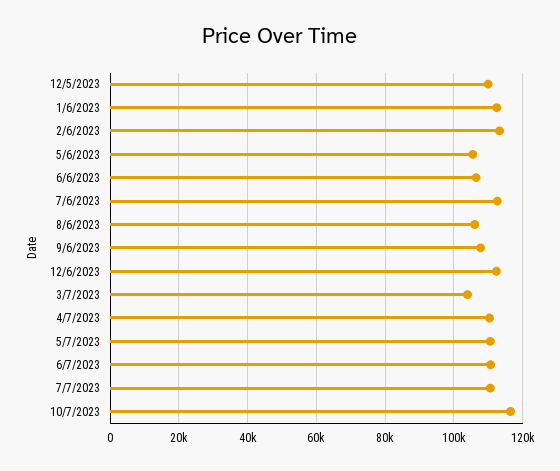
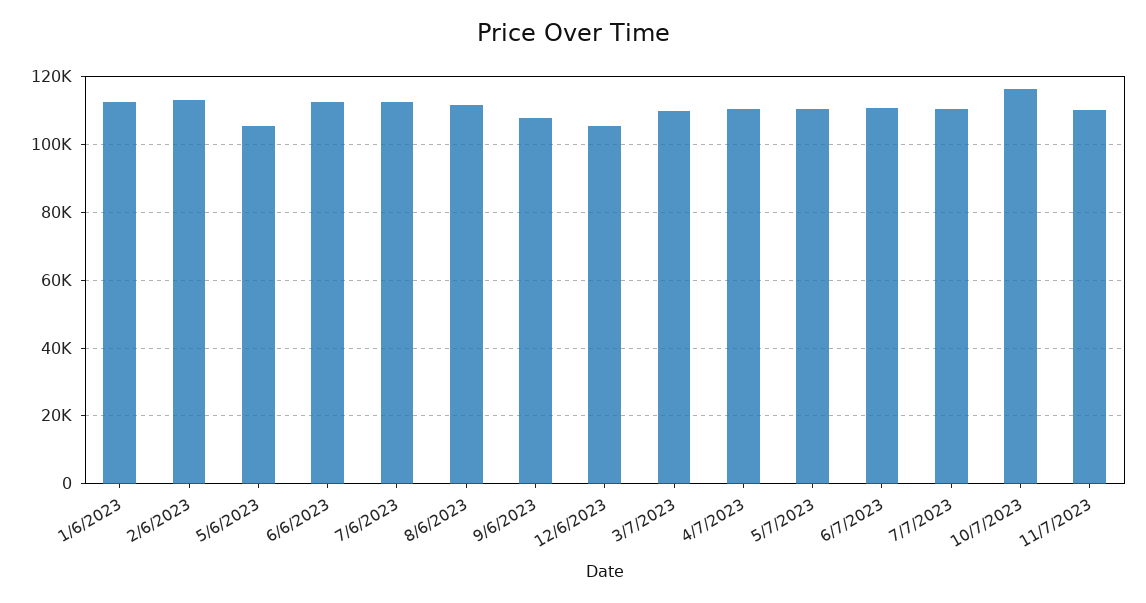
12/5/2023: 110000 -> none
6/6/2023: 106000 -> 112000
8/6/2023: 106000 -> 112000
12/6/2023: 112000 -> 106000
3/7/2023: 104000 -> 110000
11/7/2023: none -> 110000

